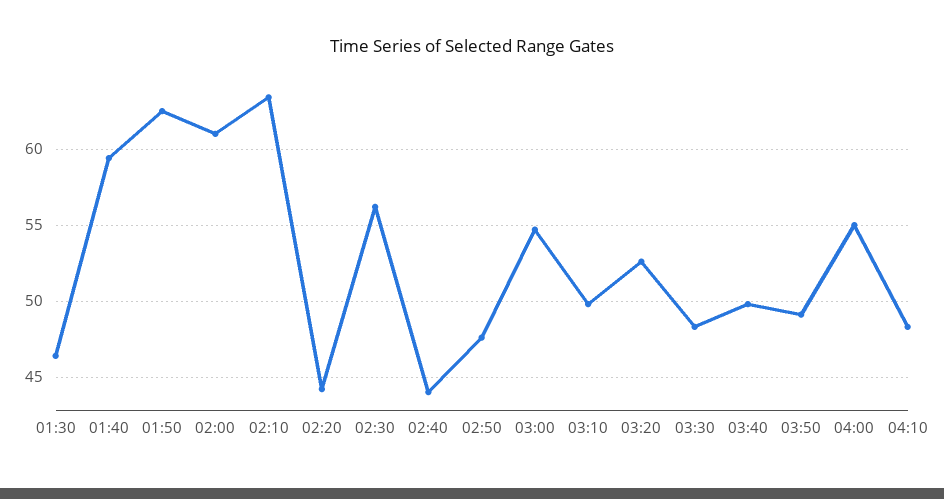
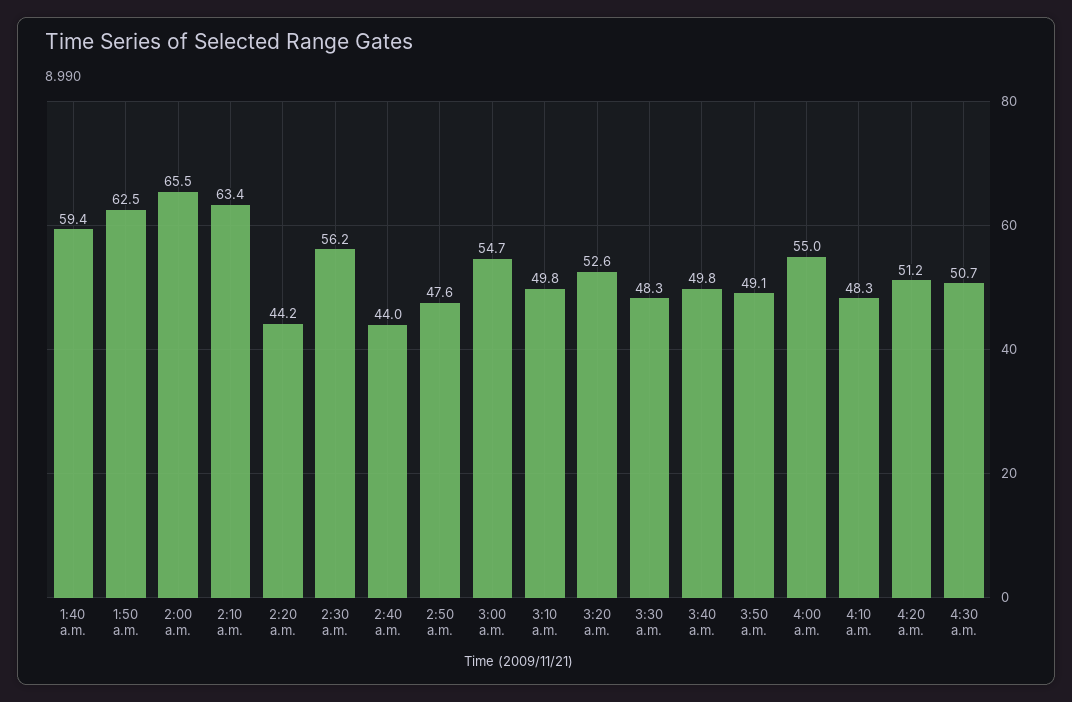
01:30: 46.5 -> none
02:00: 61 -> 65.5
4:20 a.m.: none -> 51.2
4:30 a.m.: none -> 50.7

